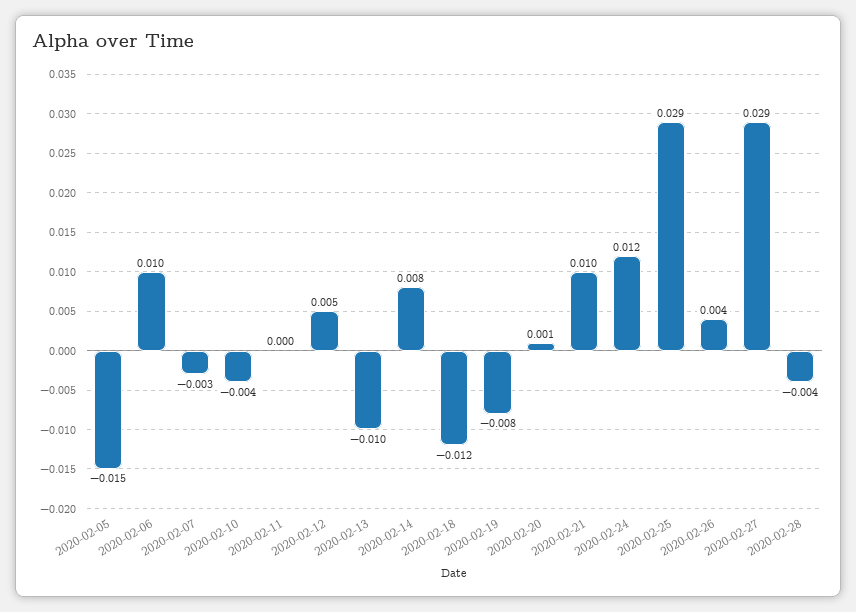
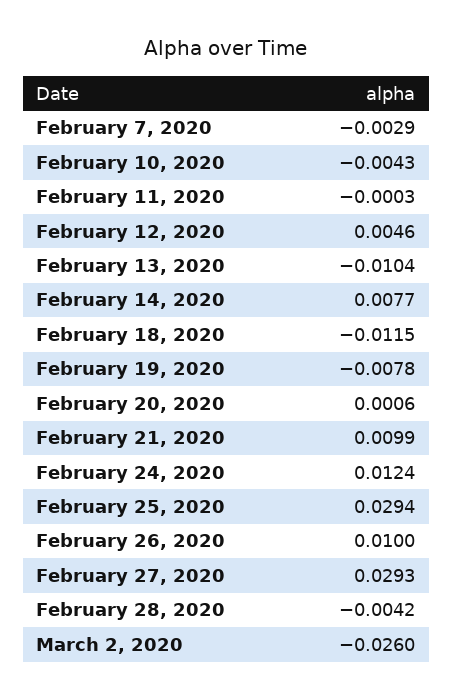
2020-02-05: -0.015 -> none
2020-02-06: 0.01 -> none
2020-02-26: 0.004 -> 0.01
March 2, 2020: none -> -0.026

